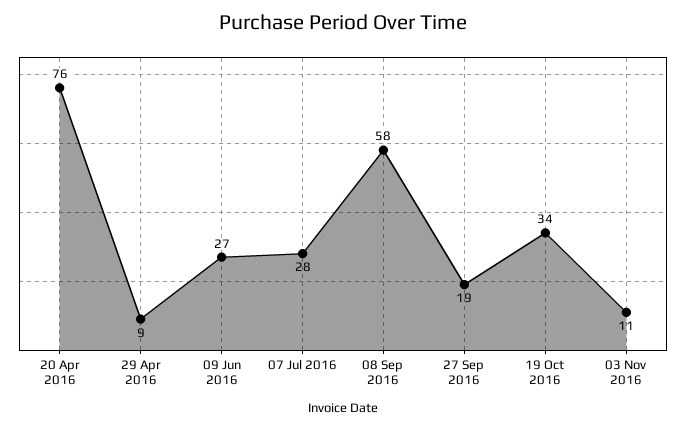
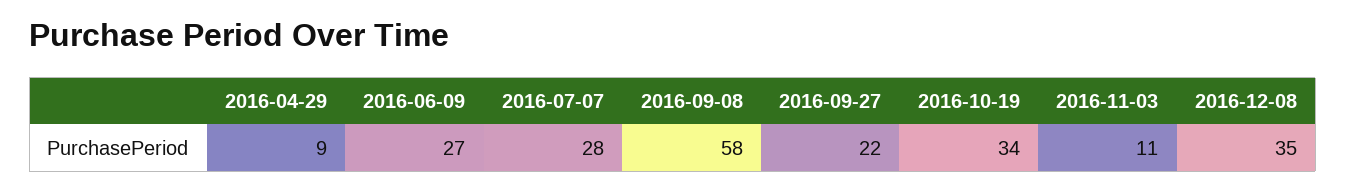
20 Apr 2016: 76 -> none
27 Sep 2016: 19 -> 22
2016-12-08: none -> 35

